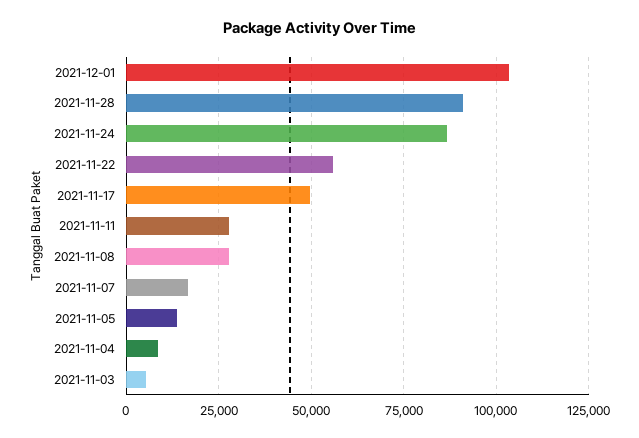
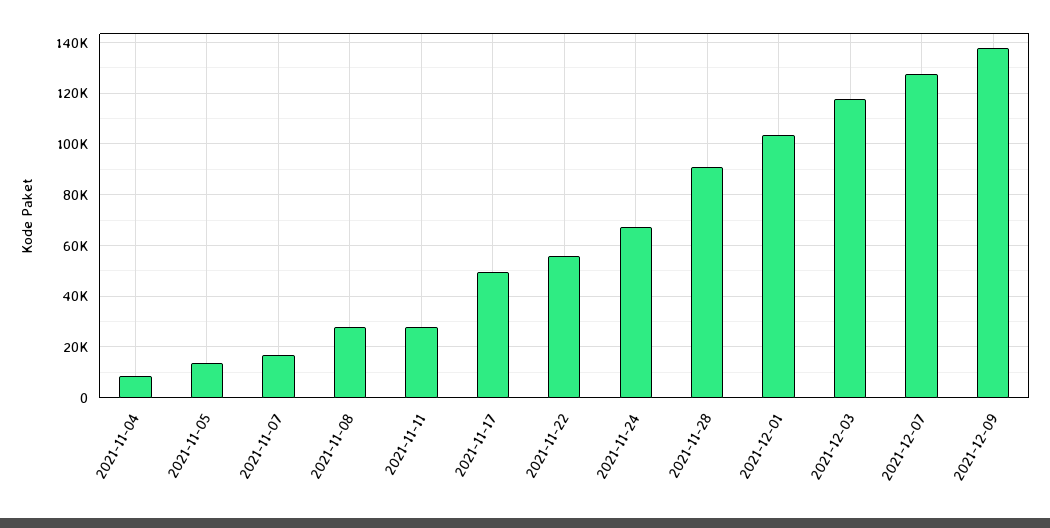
2021-11-24: 87500 -> 67500
2021-11-03: 5000 -> none
2021-12-03: none -> 117500
2021-12-07: none -> 127500
2021-12-09: none -> 137500

